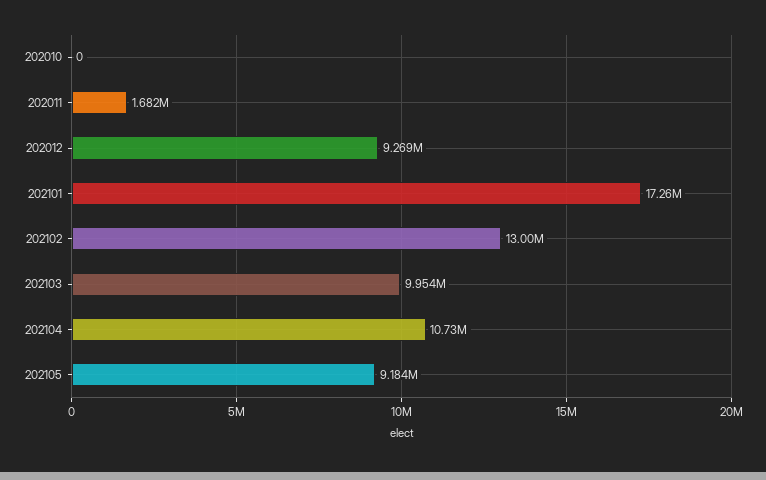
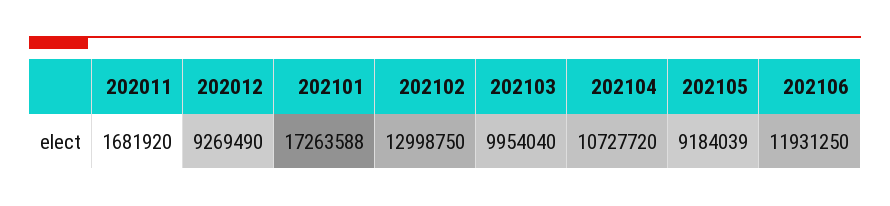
202010: 0 -> none
202106: none -> 11931250

